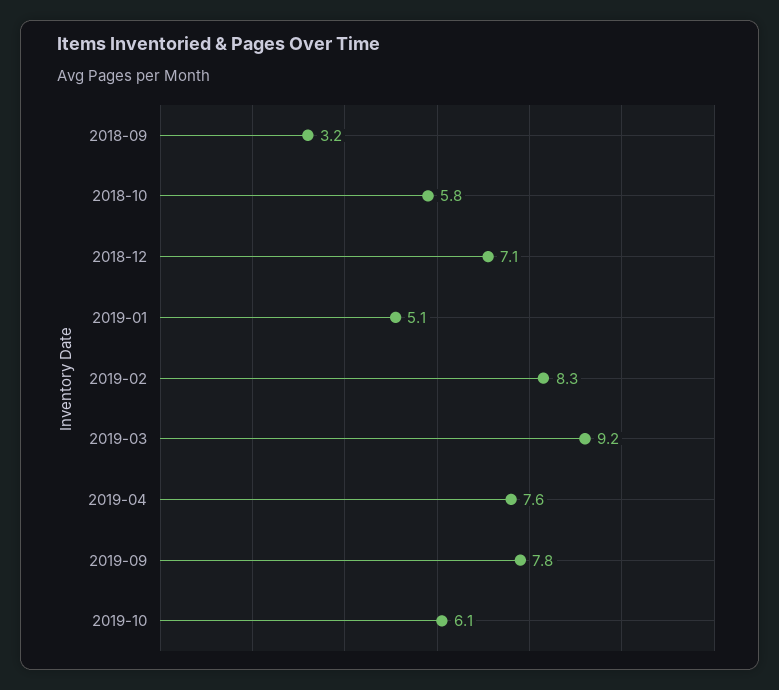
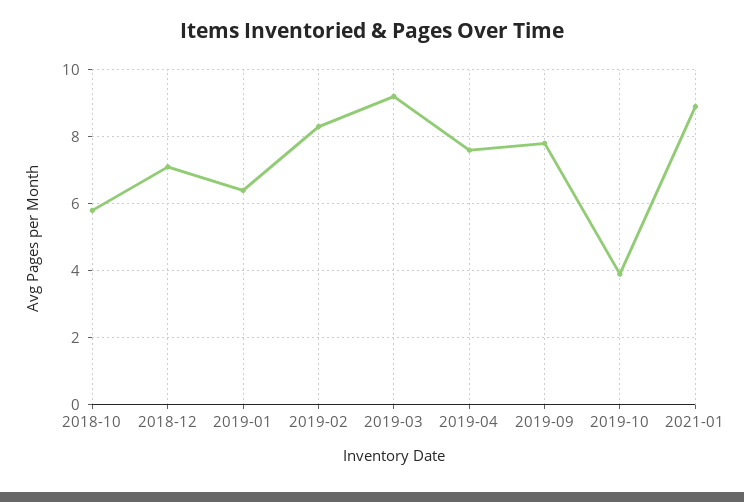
2018-09: 3.2 -> none
2019-01: 5.1 -> 6.5
2019-10: 6.1 -> 4
2021-01: none -> 9

